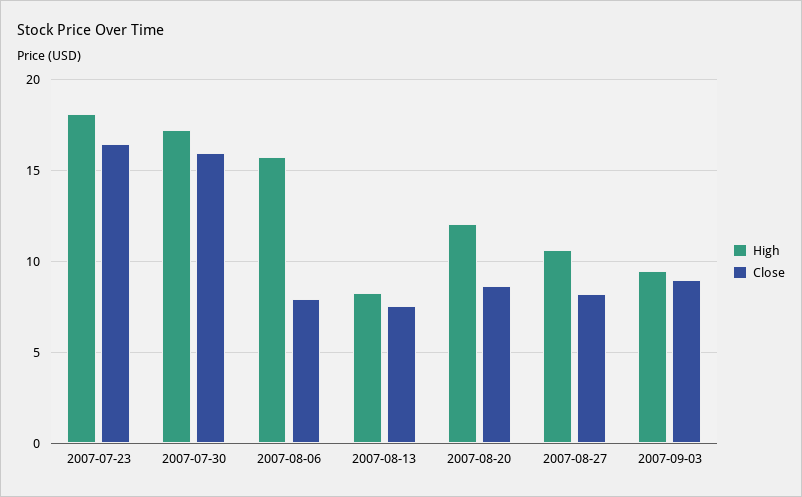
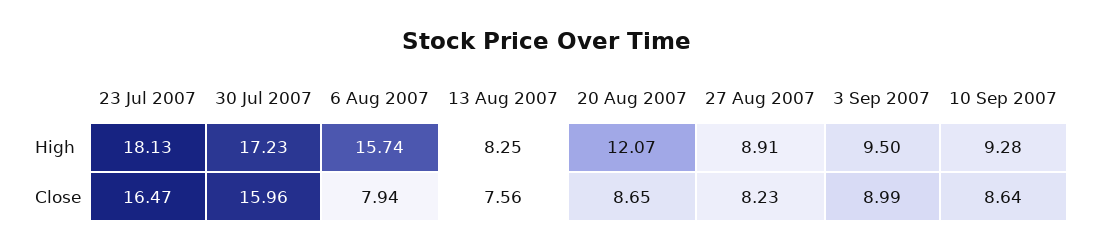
High, 2007-08-27: 10.5 -> 8.91
High, 10 Sep 2007: none -> 9.28
Close, 10 Sep 2007: none -> 8.64

